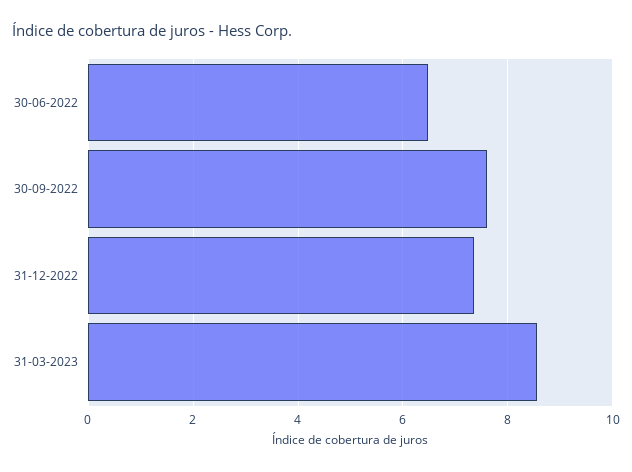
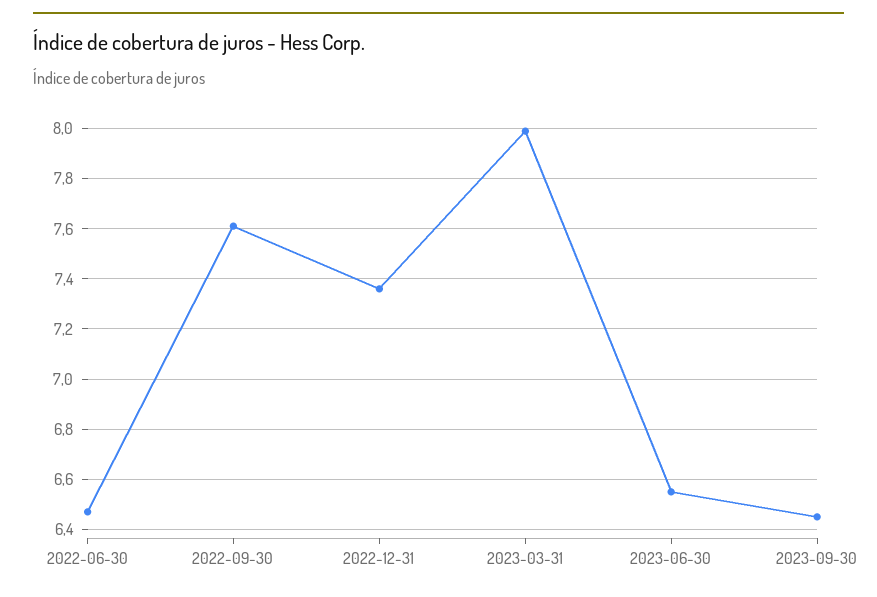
31-03-2023: 8.6 -> 8
2023-06-30: none -> 6.55
2023-09-30: none -> 6.45

